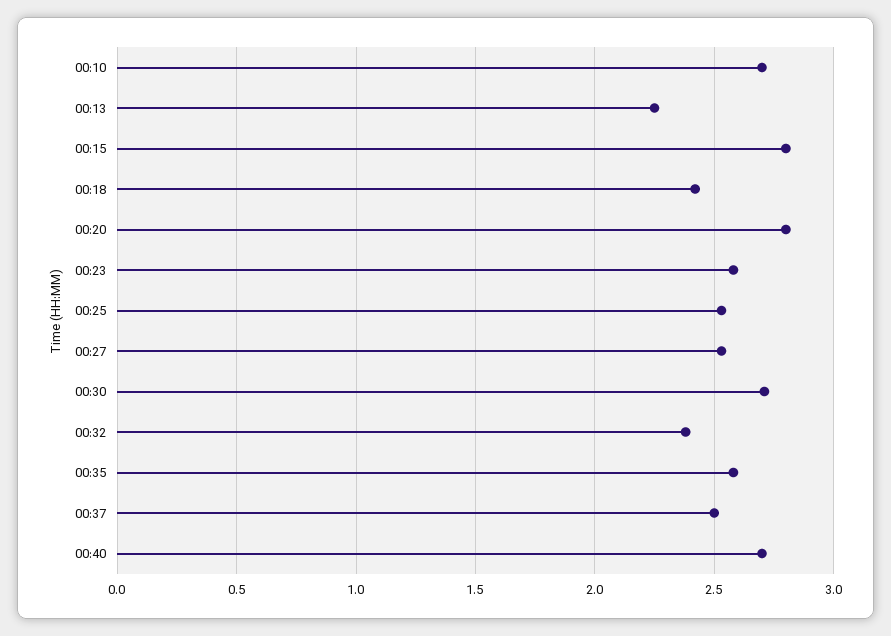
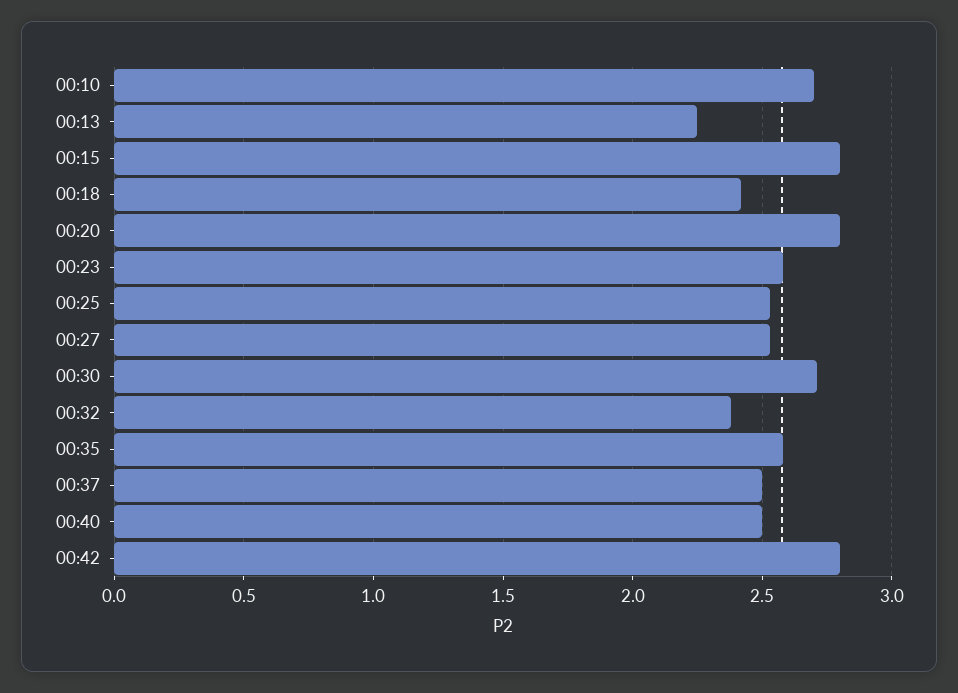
00:40: 2.7 -> 2.5
00:42: none -> 2.8

